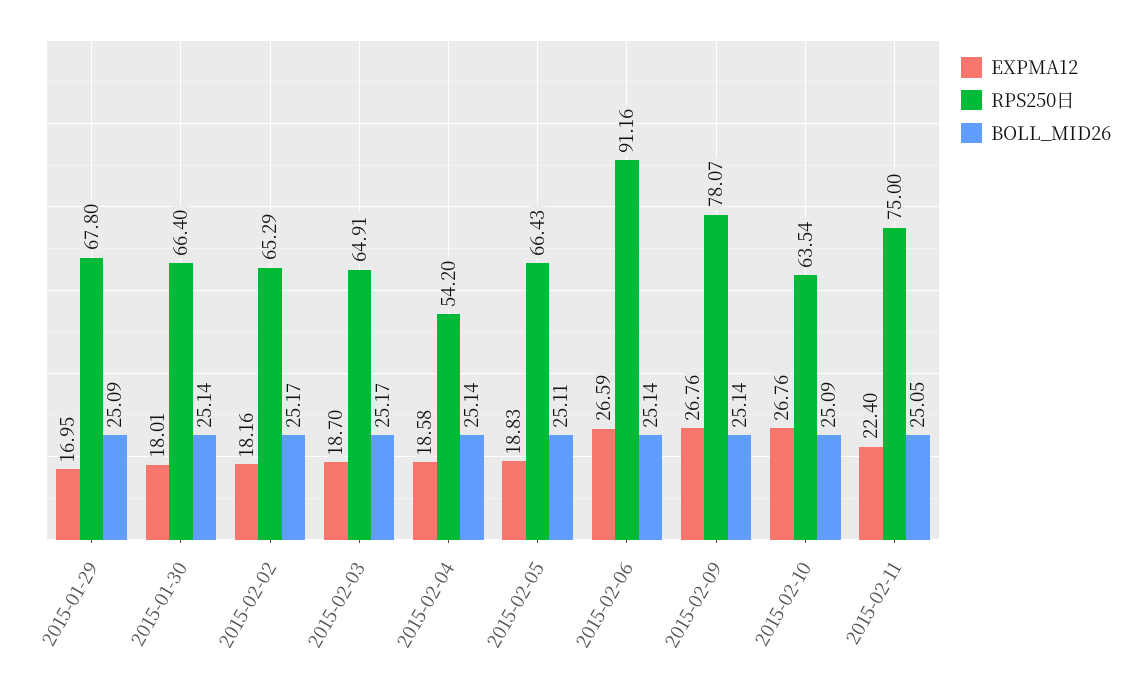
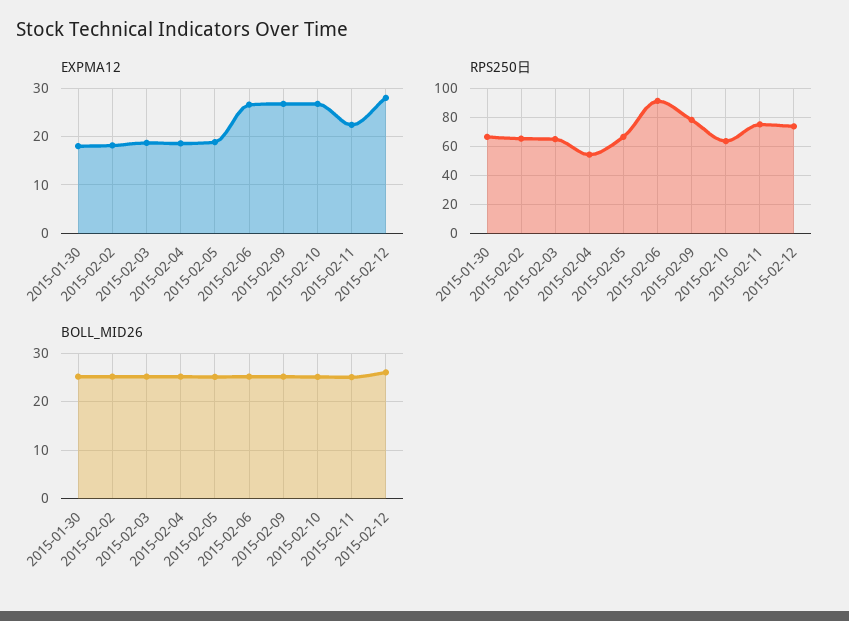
EXPMA12, 2015-01-29: 16.95 -> none
RPS250日, 2015-01-29: 67.8 -> none
BOLL_MID26, 2015-01-29: 25.09 -> none
EXPMA12, 2015-02-12: none -> 28
RPS250日, 2015-02-12: none -> 75
BOLL_MID26, 2015-02-12: none -> 26

